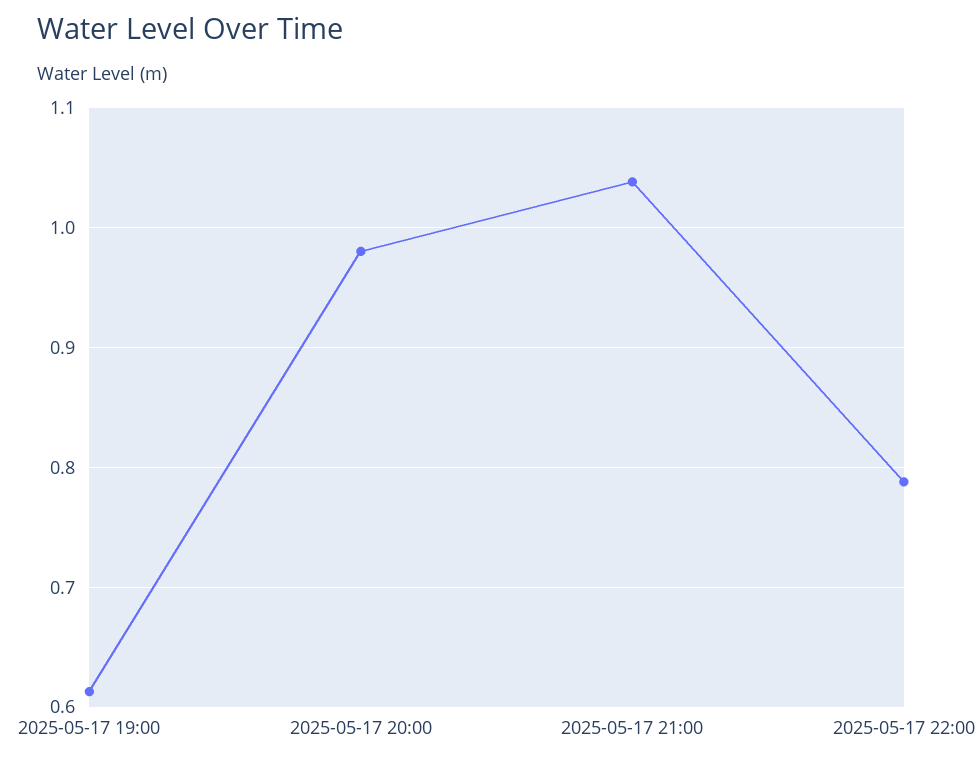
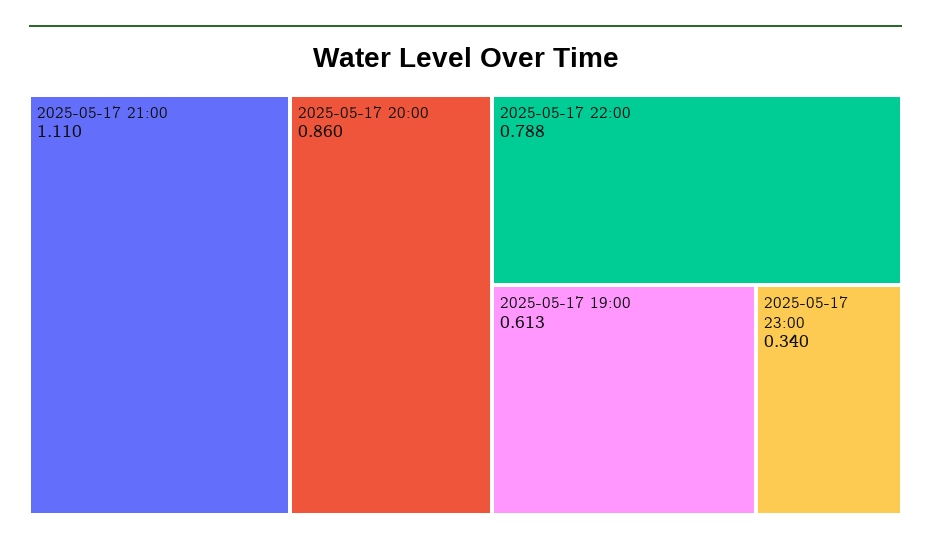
2025-05-17 20:00: 0.98 -> 0.86
2025-05-17 21:00: 1.04 -> 1.11
2025-05-17 23:00: none -> 0.34

